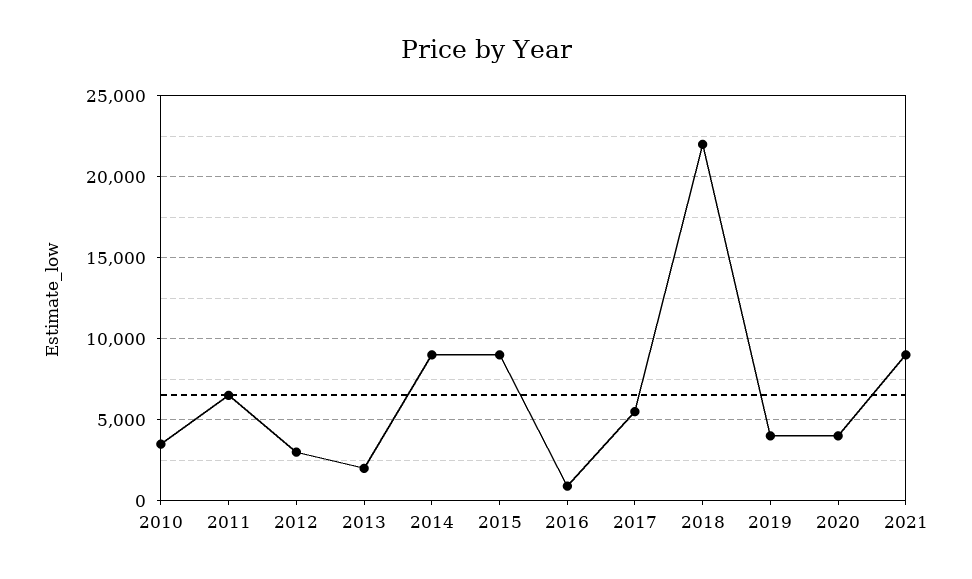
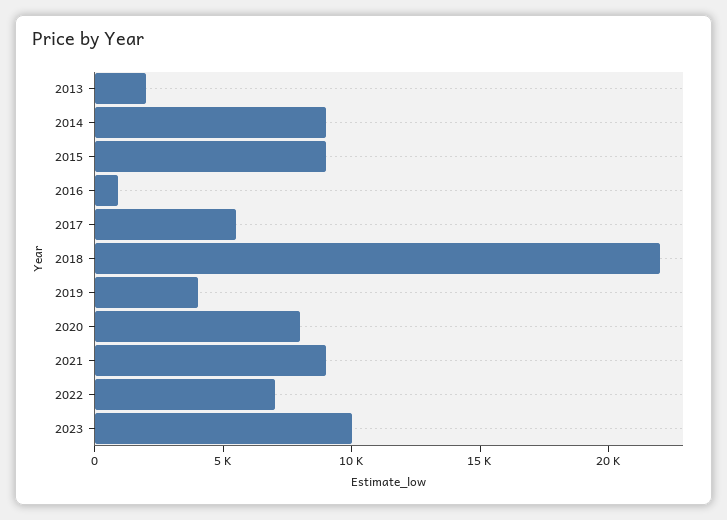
2010: 3500 -> none
2011: 6500 -> none
2012: 3000 -> none
2020: 4000 -> 8000
2022: none -> 7000
2023: none -> 10000

